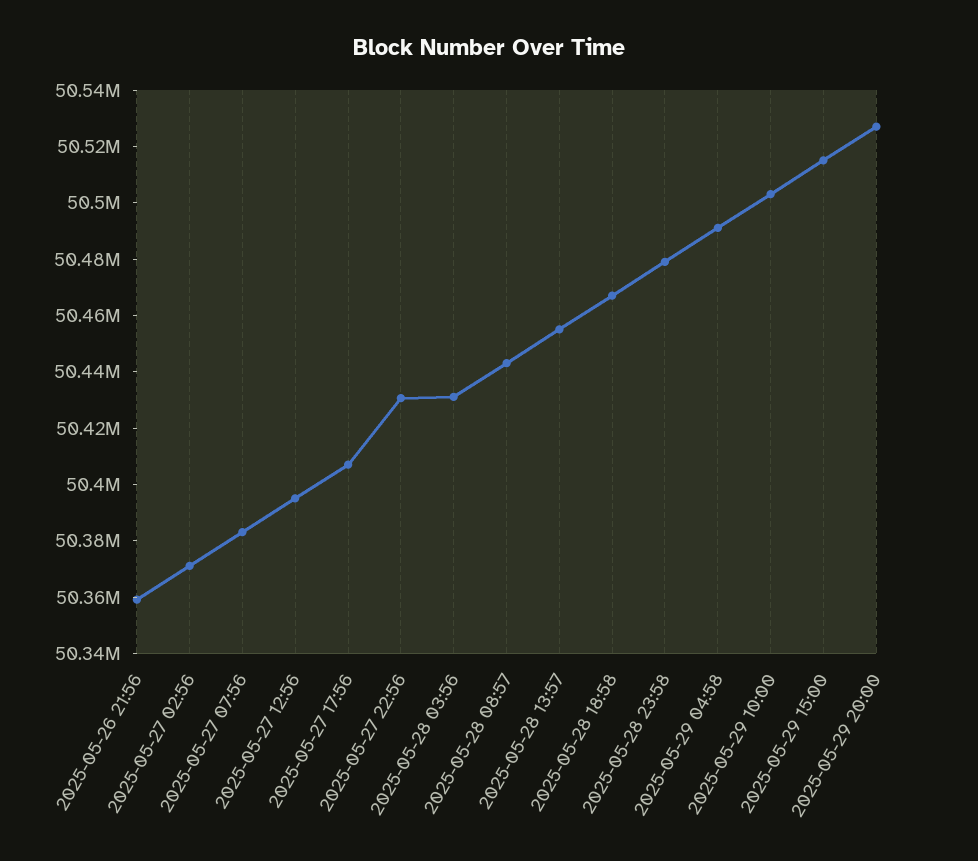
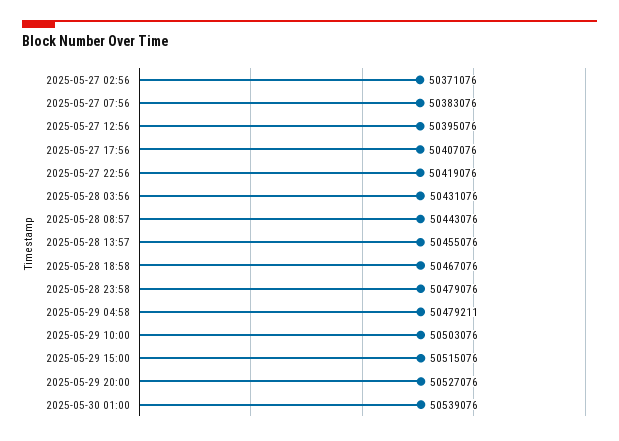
2025-05-26 21:56: 50360000 -> none
2025-05-27 22:56: 50430000 -> 50419076
2025-05-29 04:58: 50490000 -> 50479211
2025-05-30 01:00: none -> 50539076

